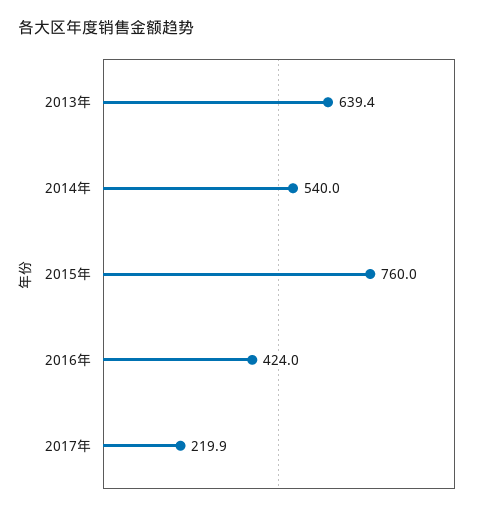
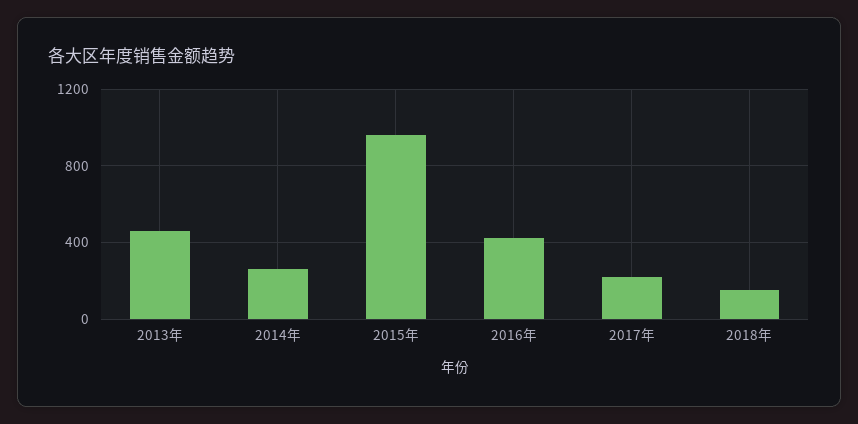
2013年: 639.4 -> 450
2014年: 540 -> 250
2015年: 760 -> 950
2018年: none -> 150

